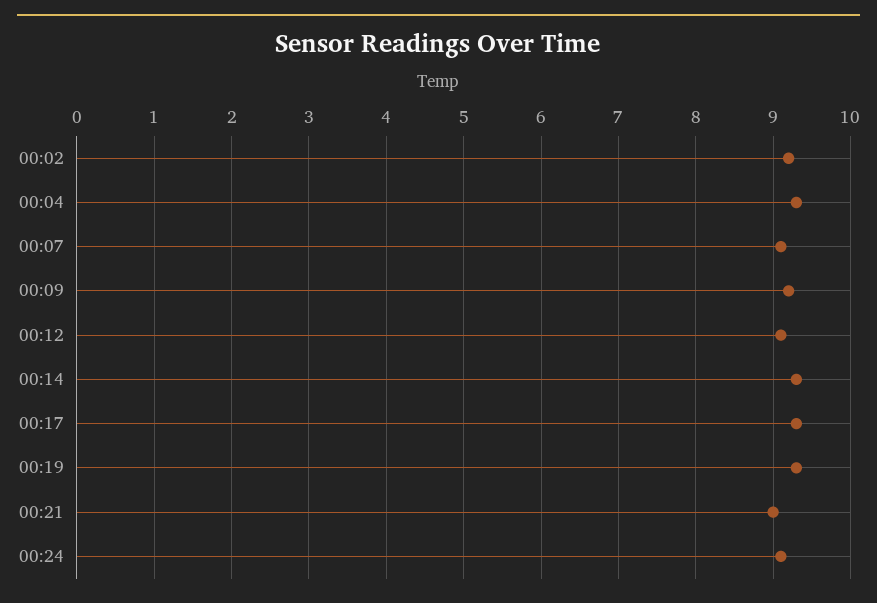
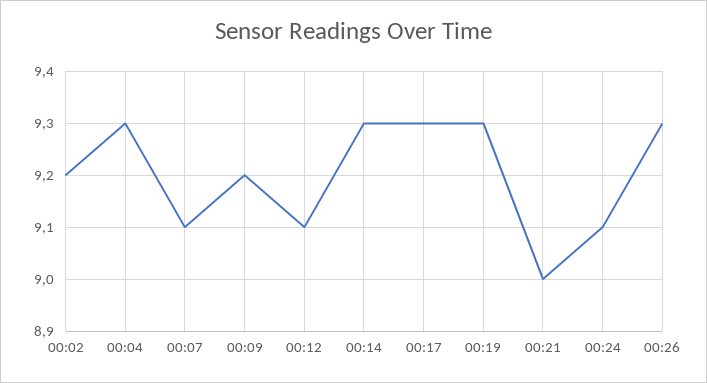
00:26: none -> 9.3

